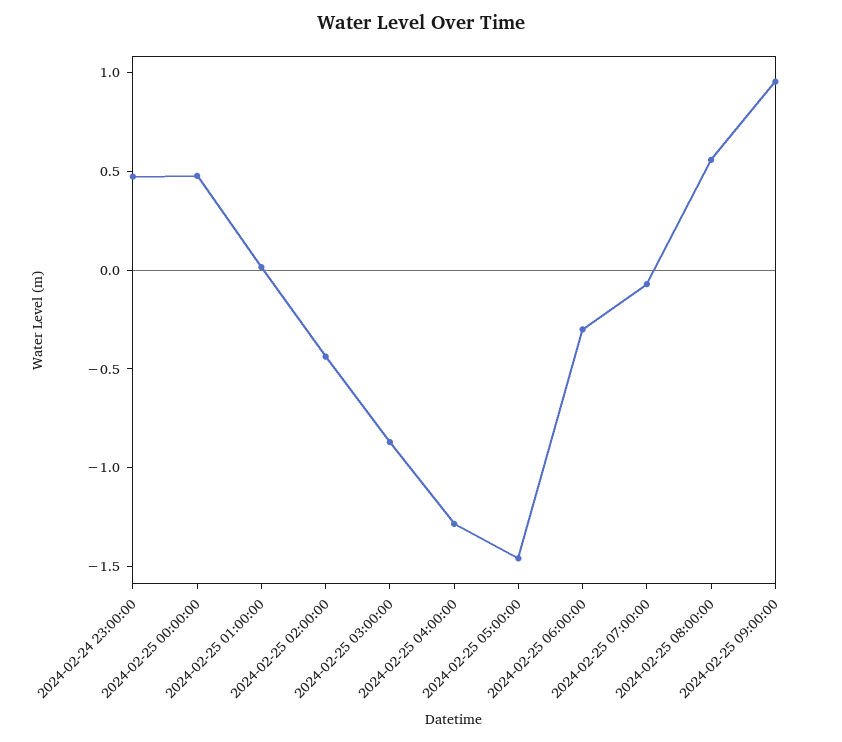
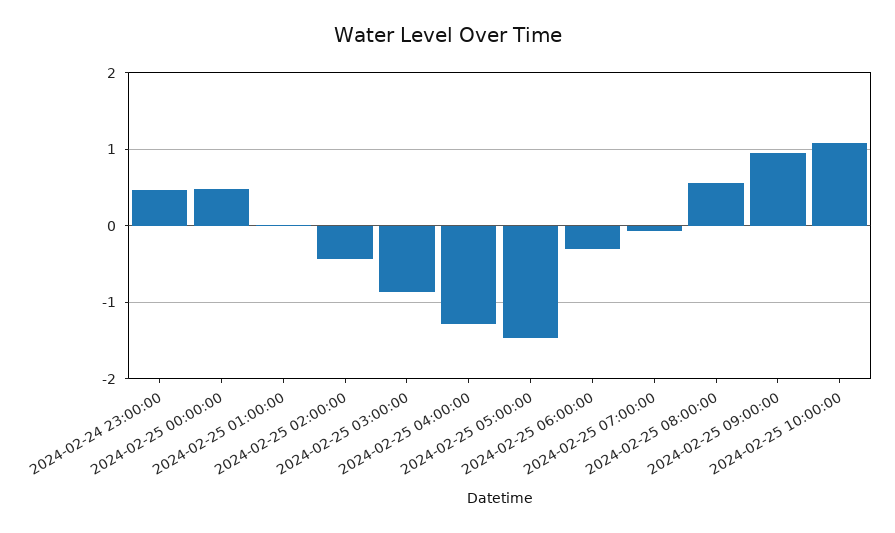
2024-02-25 10:00:00: none -> 1.1

